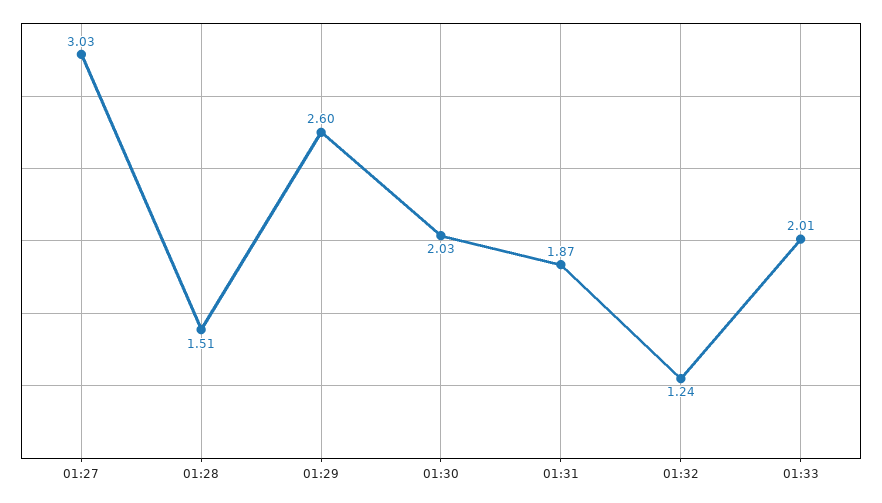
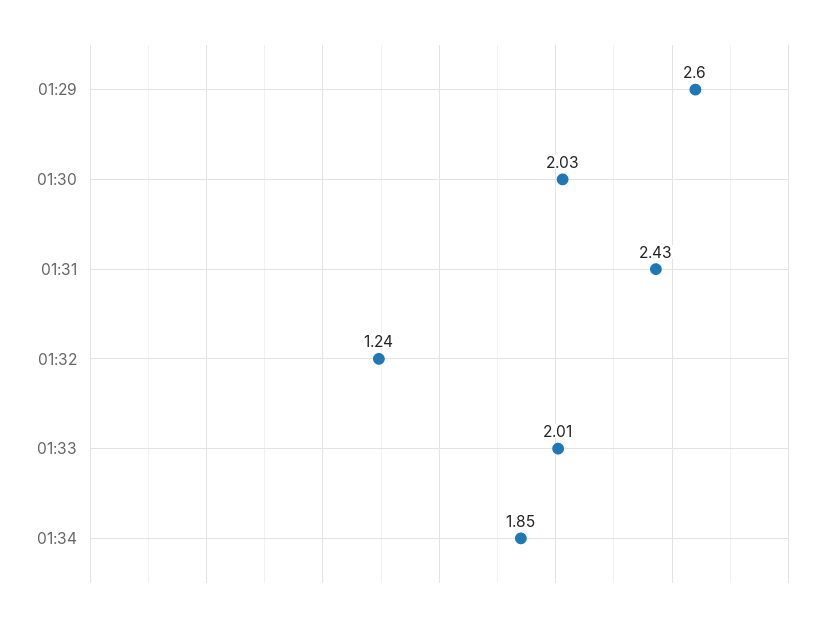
01:27: 3.03 -> none
01:28: 1.51 -> none
01:31: 1.87 -> 2.43
01:34: none -> 1.85

